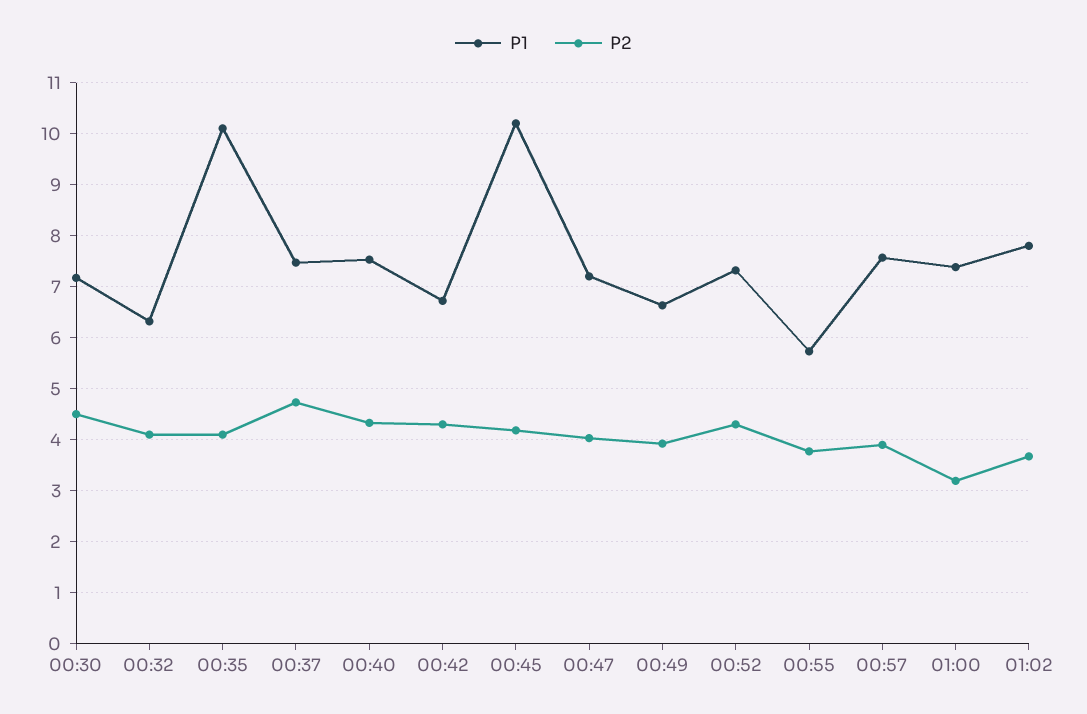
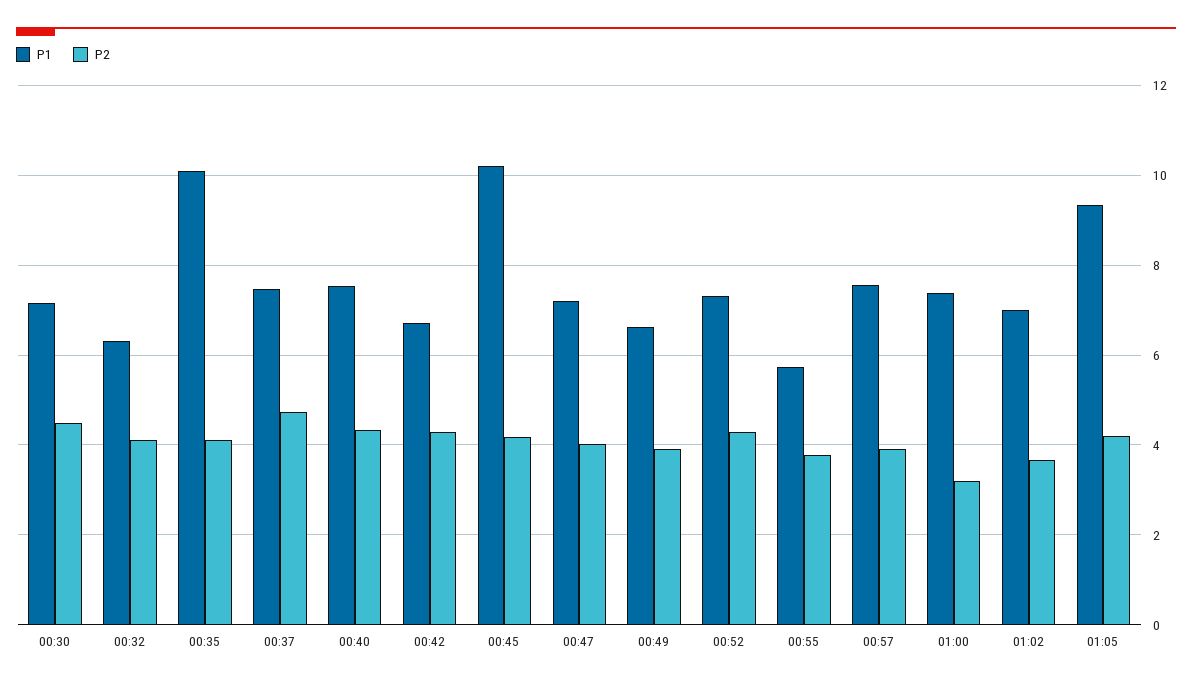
P1, 01:02: 7.8 -> 7
P1, 01:05: none -> 9.4
P2, 01:05: none -> 4.2

